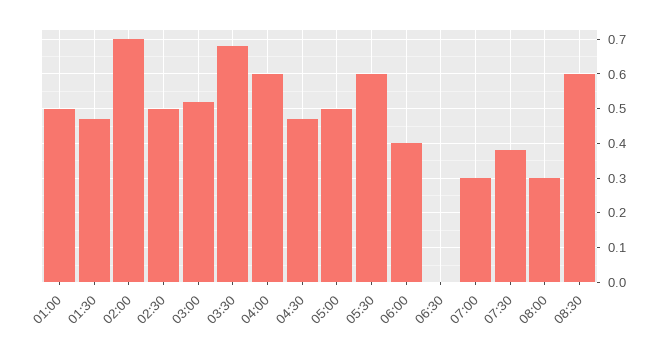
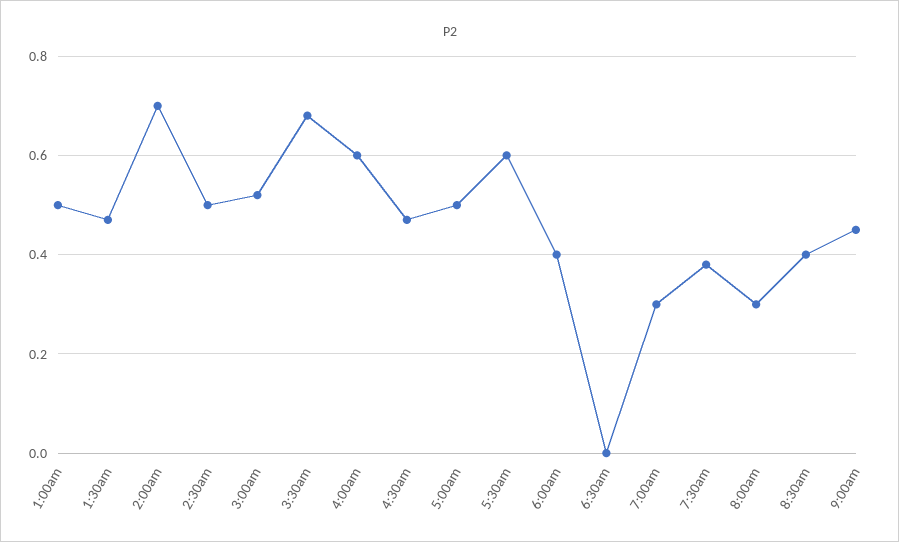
08:30: 0.6 -> 0.4
9:00am: none -> 0.45

